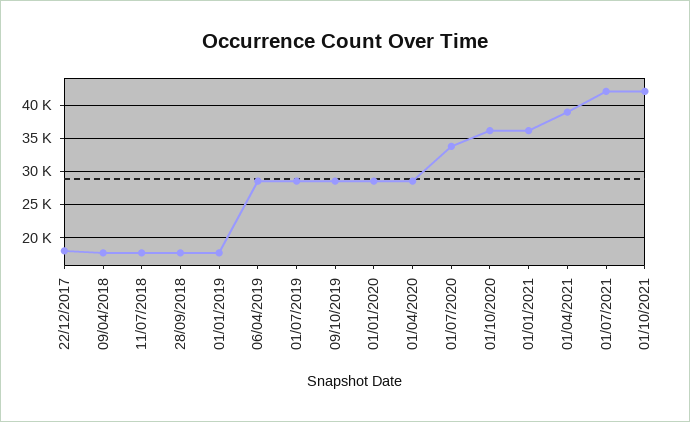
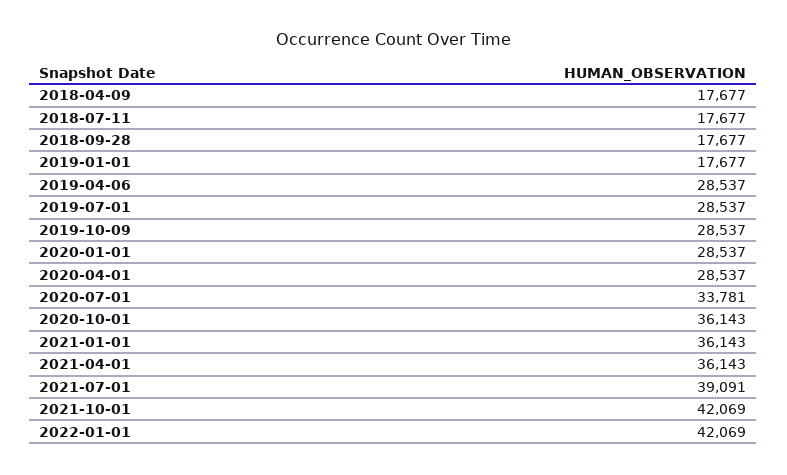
22/12/2017: 18000 -> none
01/04/2021: 39000 -> 36143
01/07/2021: 42000 -> 39091
2022-01-01: none -> 42069

